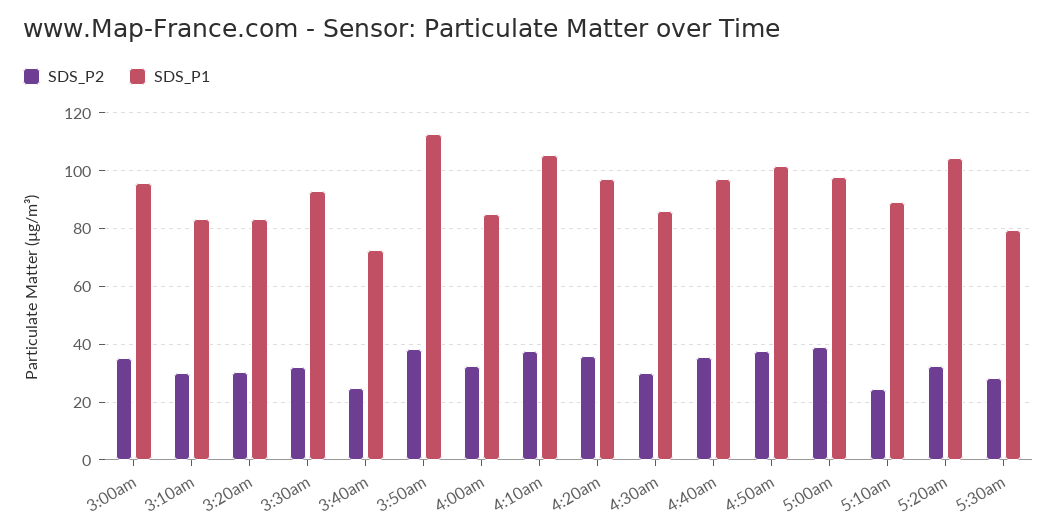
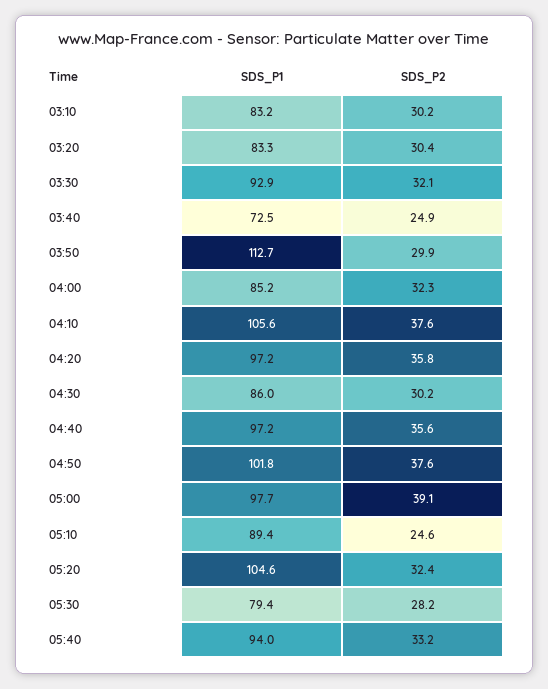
SDS_P2, 3:00am: 35 -> none
SDS_P1, 3:00am: 95 -> none
SDS_P2, 3:50am: 37.5 -> 29.9
SDS_P1, 05:40: none -> 94
SDS_P2, 05:40: none -> 33.2

